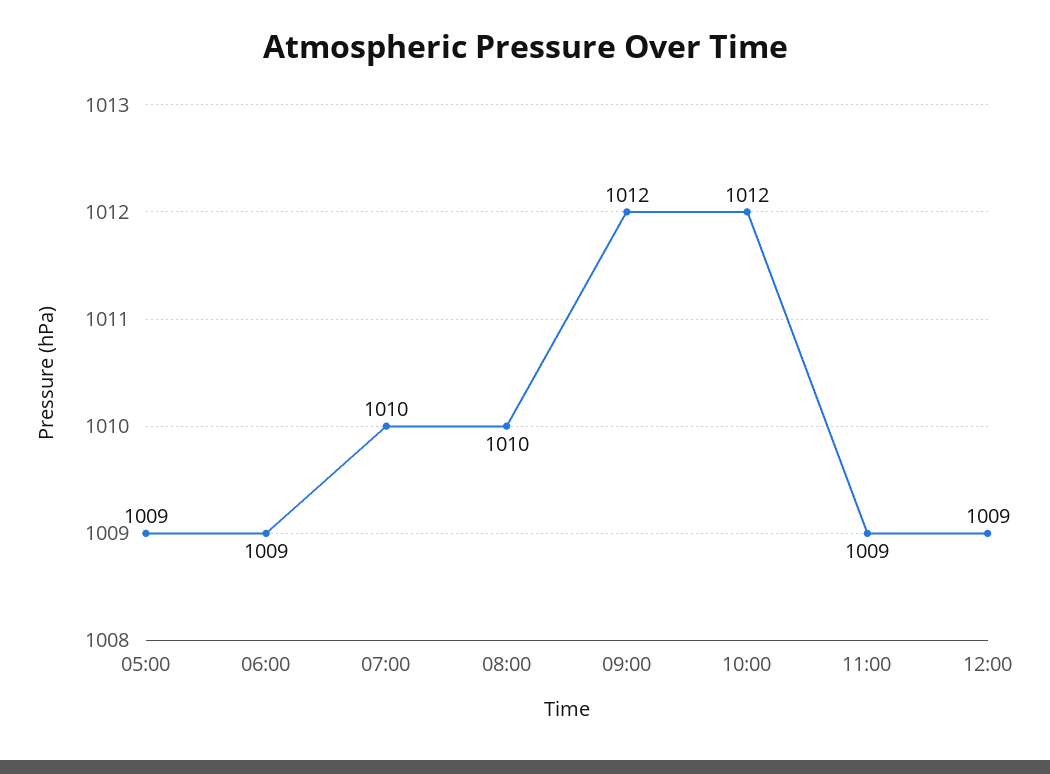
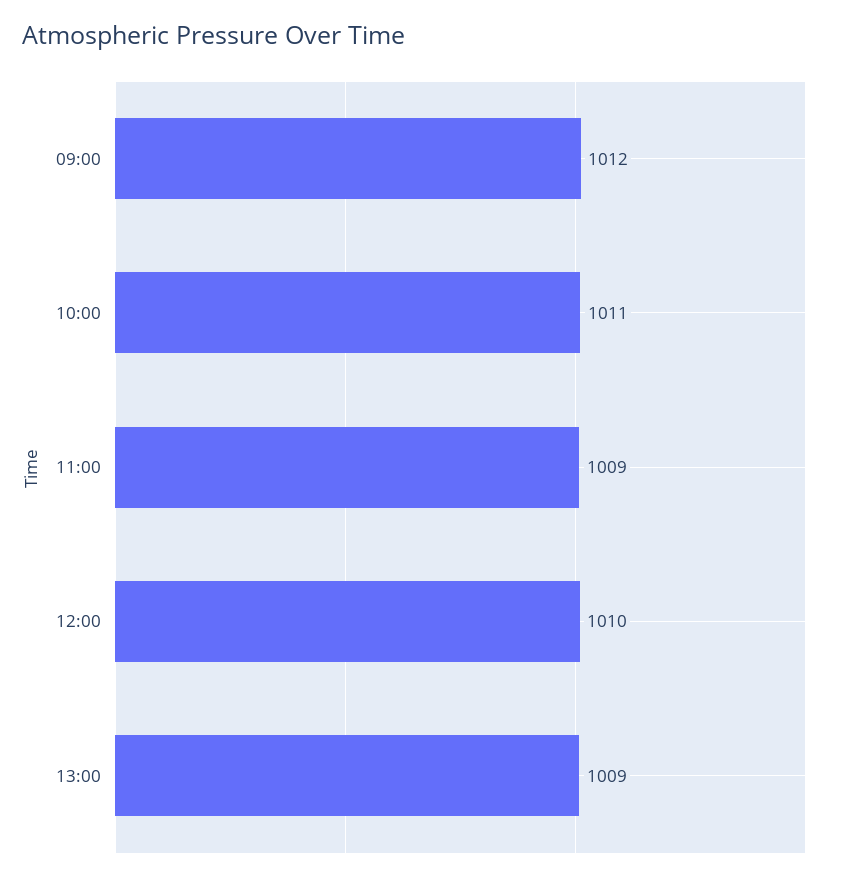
05:00: 1009 -> none
06:00: 1009 -> none
07:00: 1010 -> none
08:00: 1010 -> none
10:00: 1012 -> 1011
12:00: 1009 -> 1010
13:00: none -> 1009

